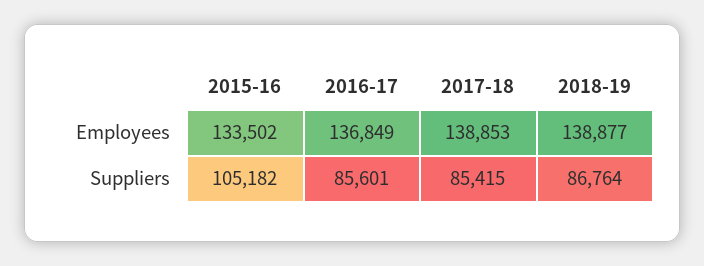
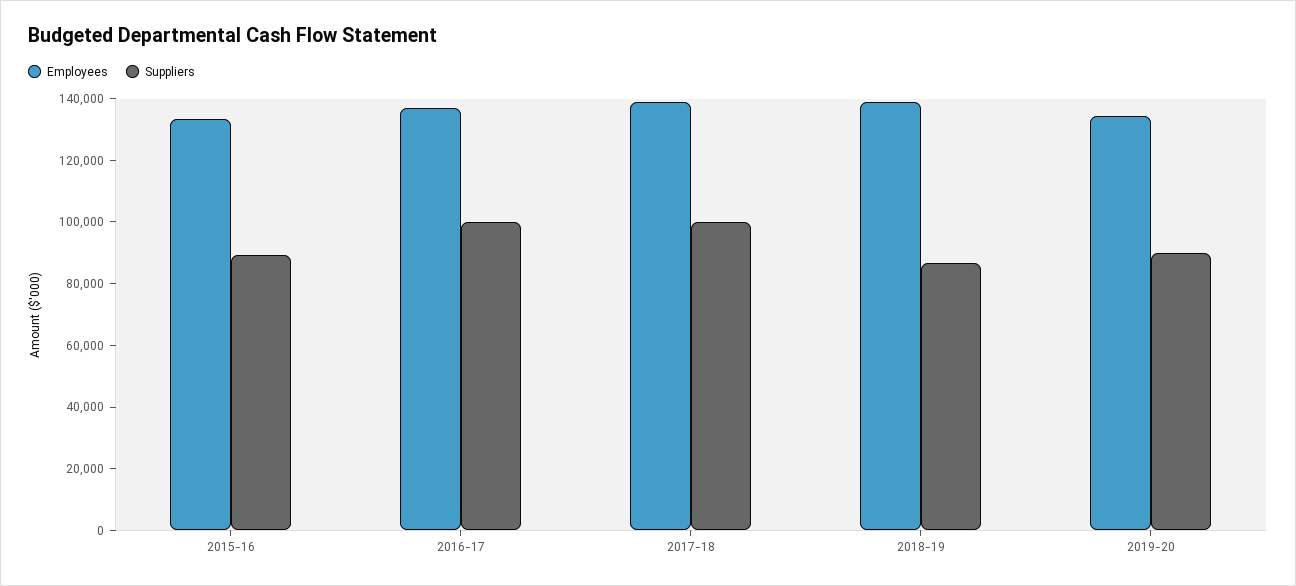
Suppliers, 2015-16: 105182 -> 90000
Suppliers, 2016-17: 85601 -> 100000
Suppliers, 2017-18: 85415 -> 100000
Employees, 2019-20: none -> 135000
Suppliers, 2019-20: none -> 90000

